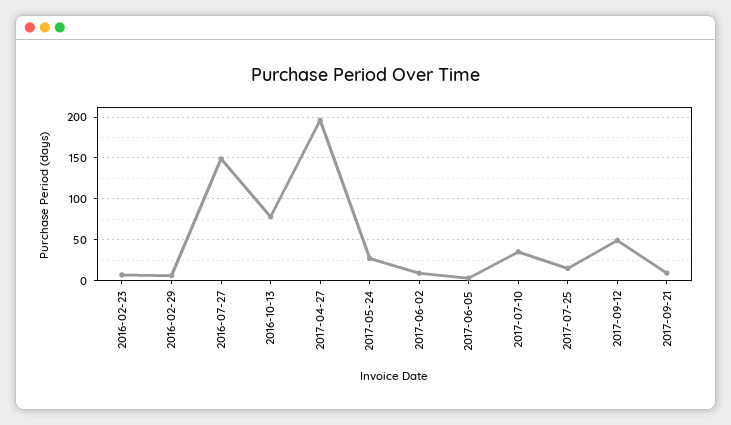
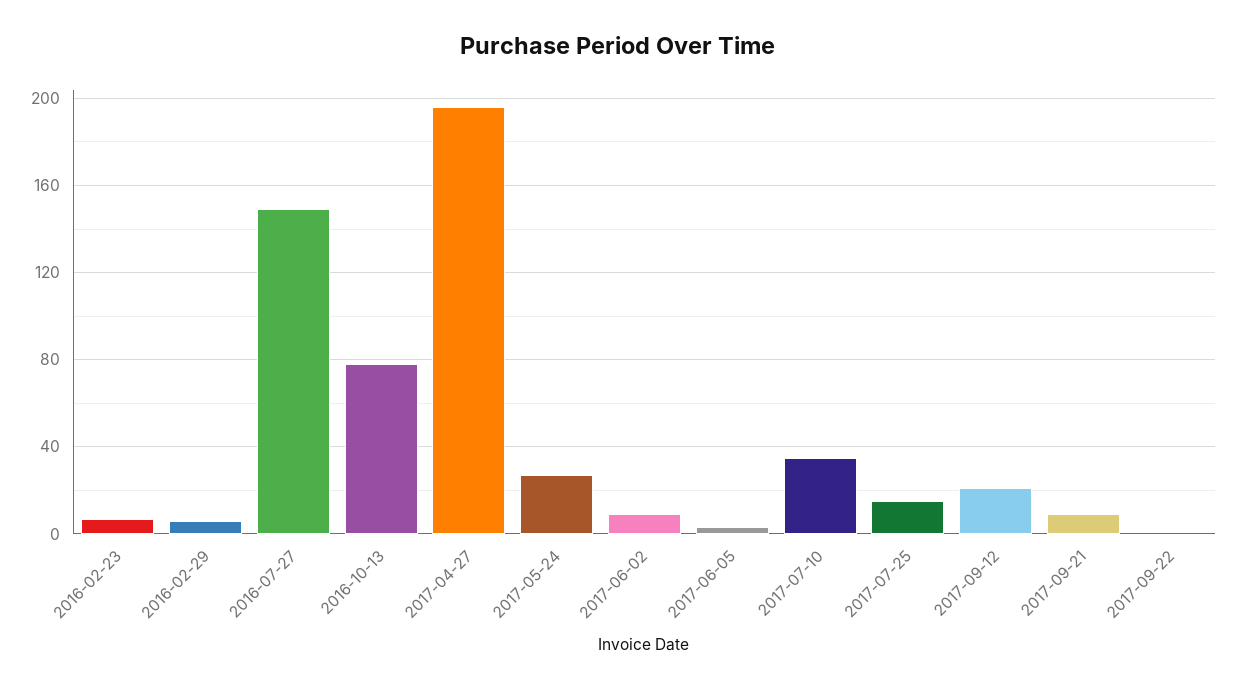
2017-09-12: 50 -> 20
2017-09-22: none -> 0

